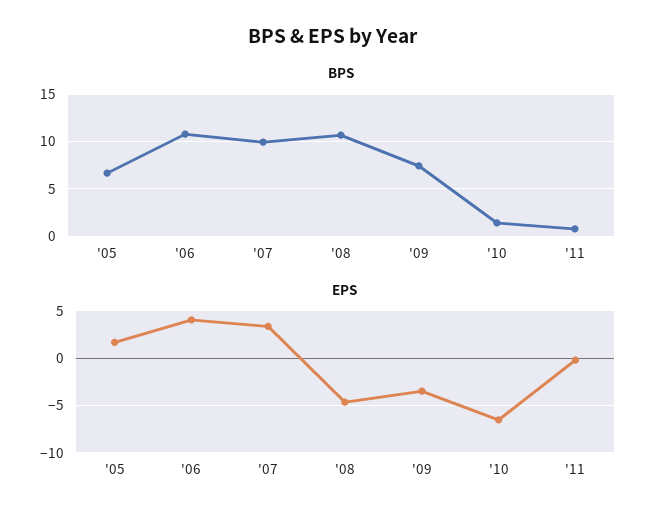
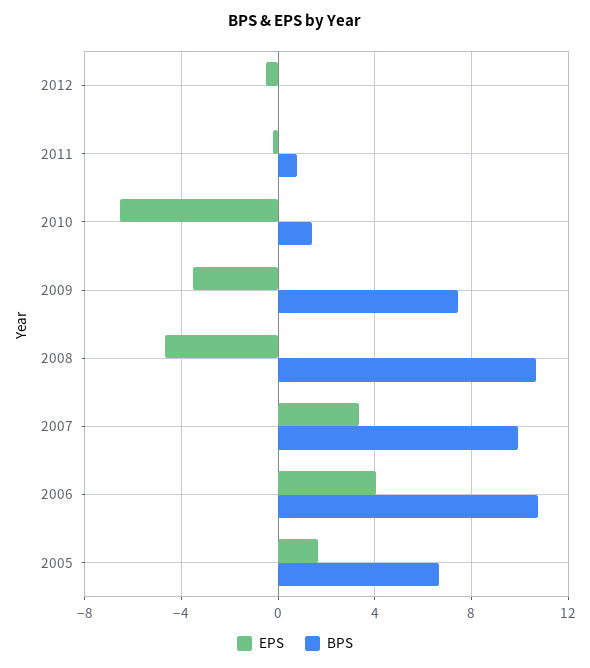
EPS, 2012: none -> -0.5
BPS, 2012: none -> 0

